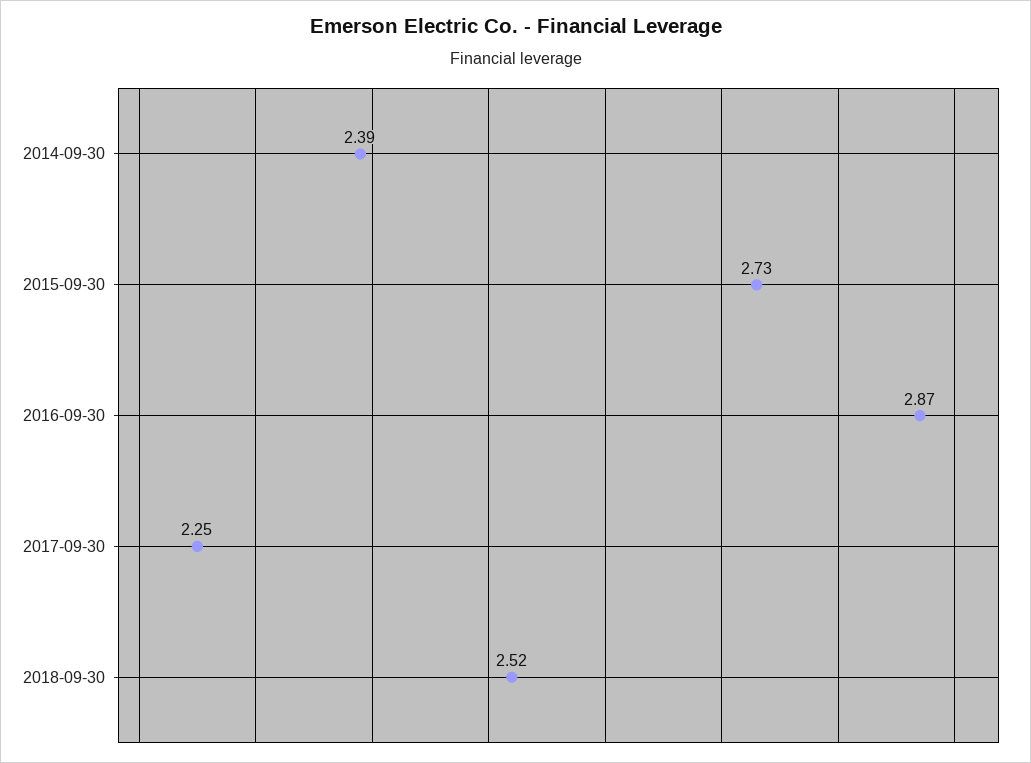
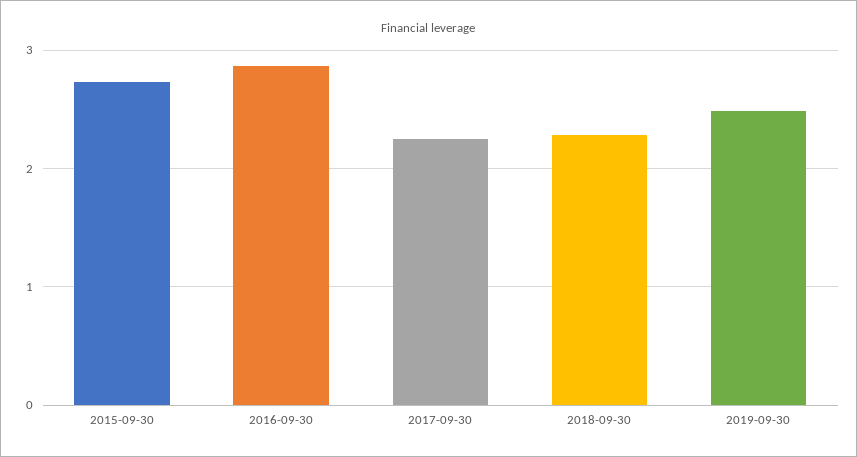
2014-09-30: 2.39 -> none
2018-09-30: 2.52 -> 2.3
2019-09-30: none -> 2.5

